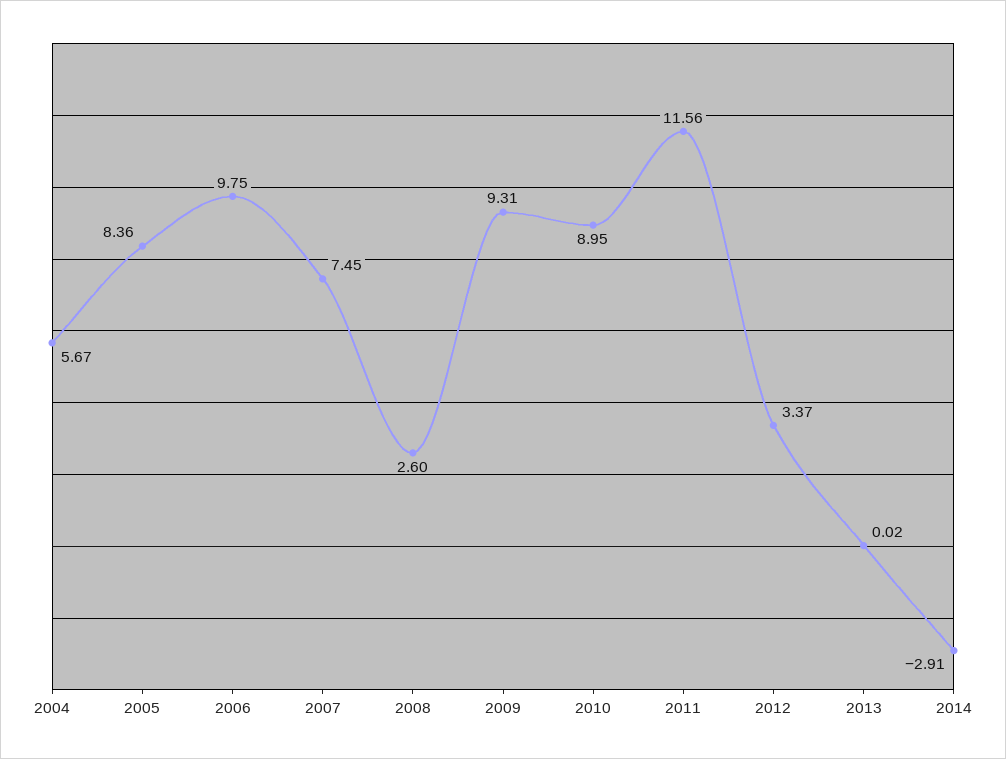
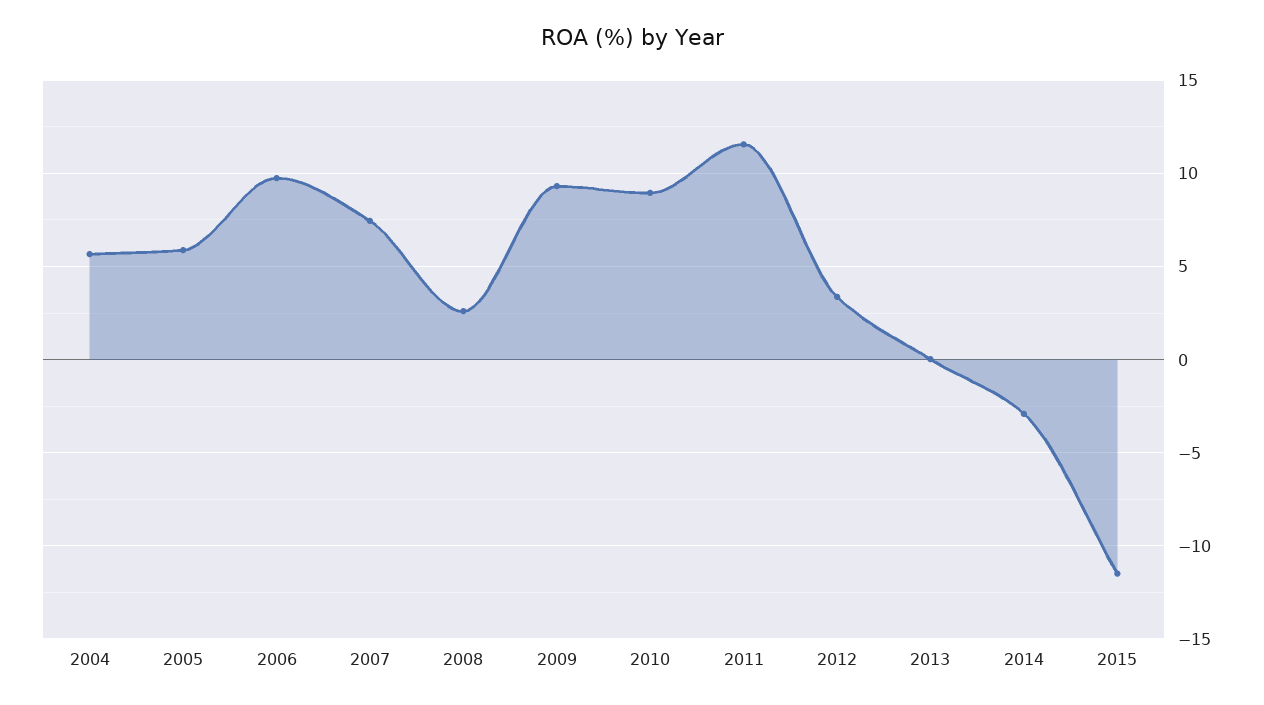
2005: 8.36 -> 6
2015: none -> -11.5

